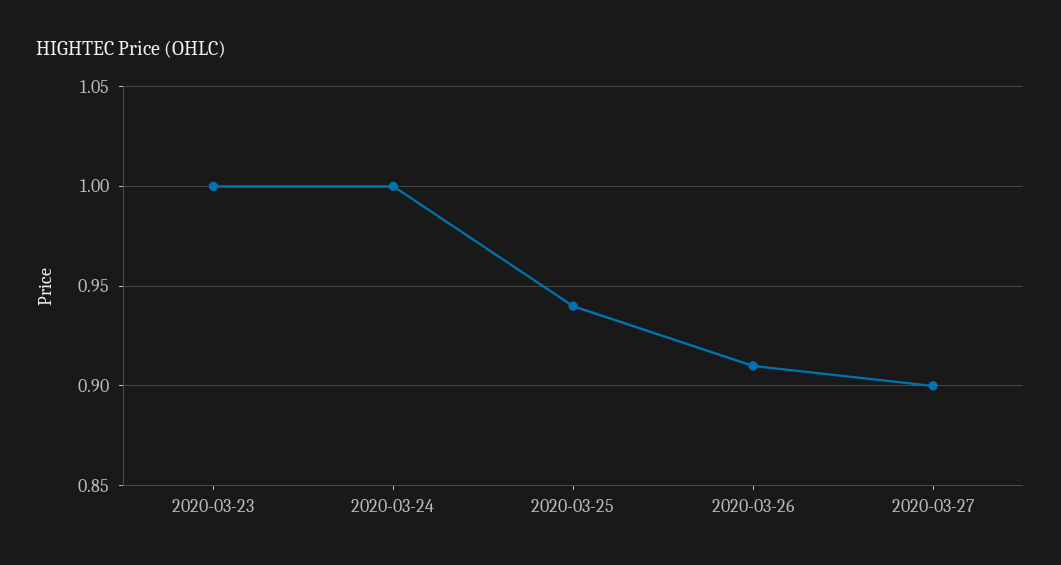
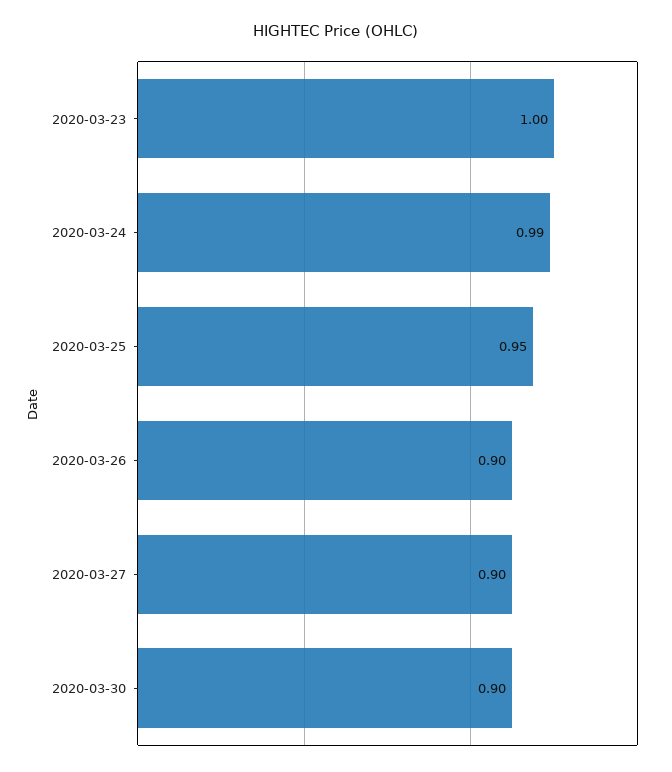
2020-03-24: 1 -> 0.99
2020-03-25: 0.94 -> 0.95
2020-03-26: 0.91 -> 0.9
2020-03-30: none -> 0.9

